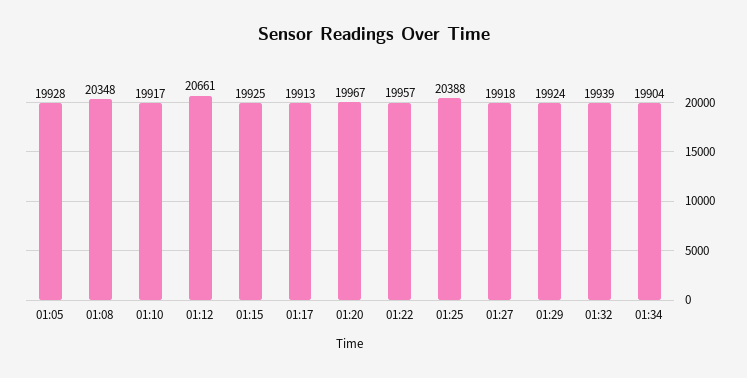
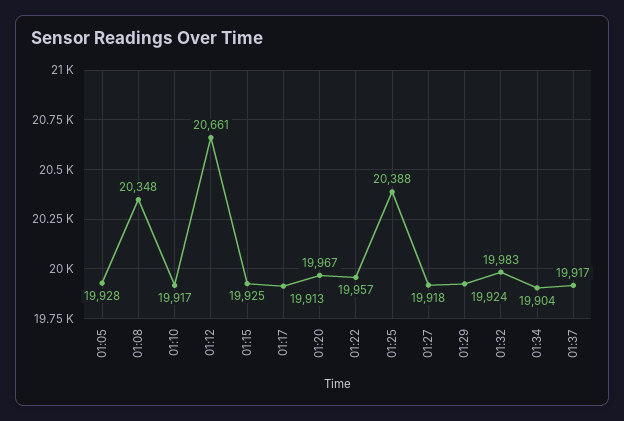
01:32: 19939 -> 19983
01:37: none -> 19917

